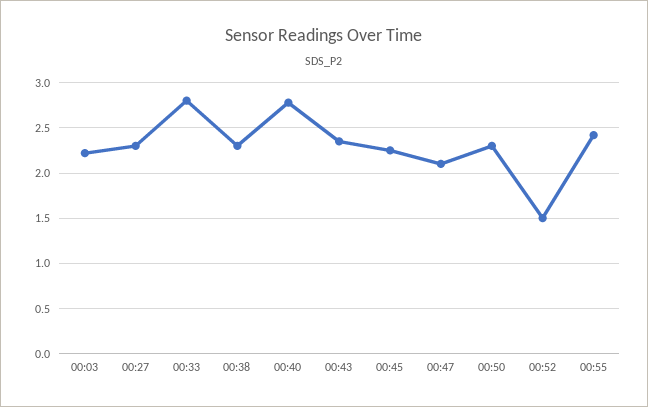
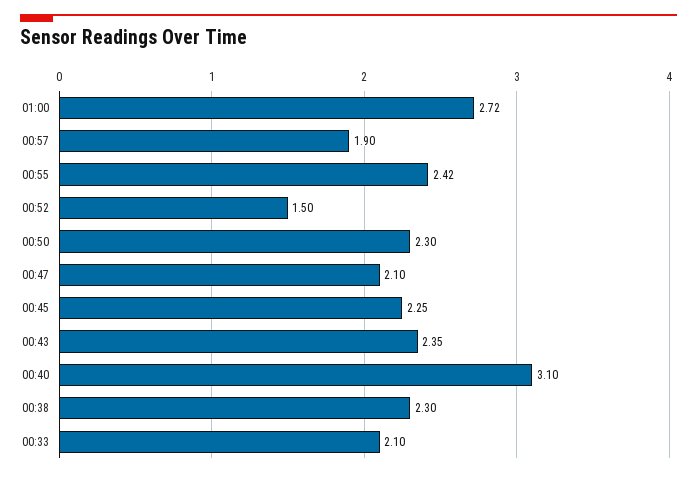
00:03: 2.2 -> none
00:27: 2.3 -> none
00:33: 2.8 -> 2.1
00:40: 2.8 -> 3.1
01:00: none -> 2.72
00:57: none -> 1.9

